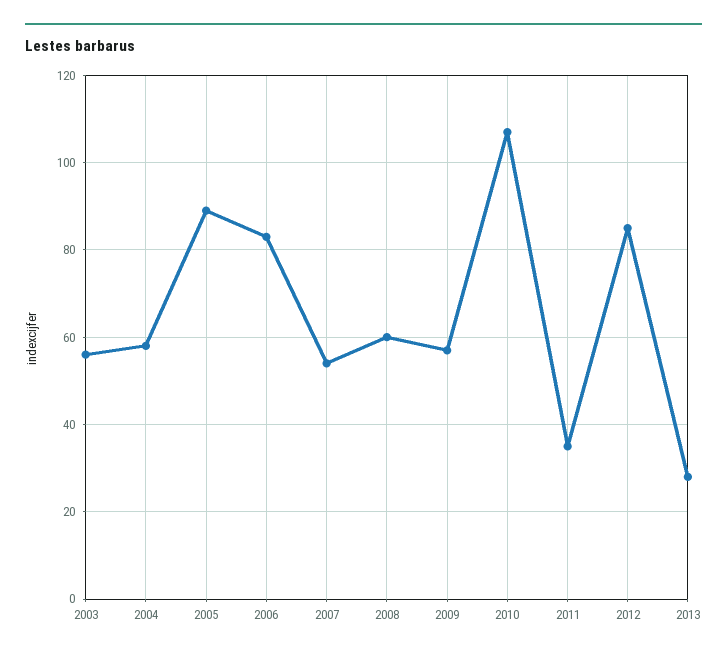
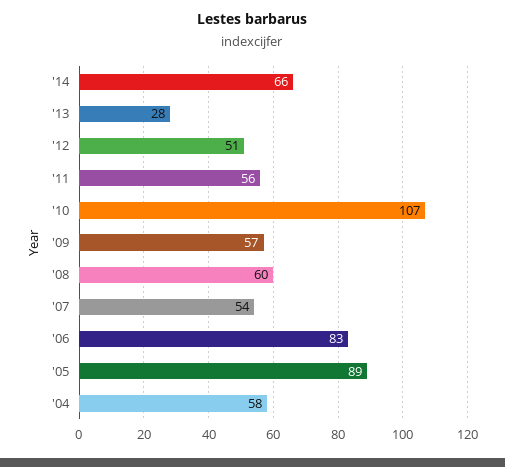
2003: 55 -> none
2011: 35 -> 56
2012: 85 -> 51
'14: none -> 66

